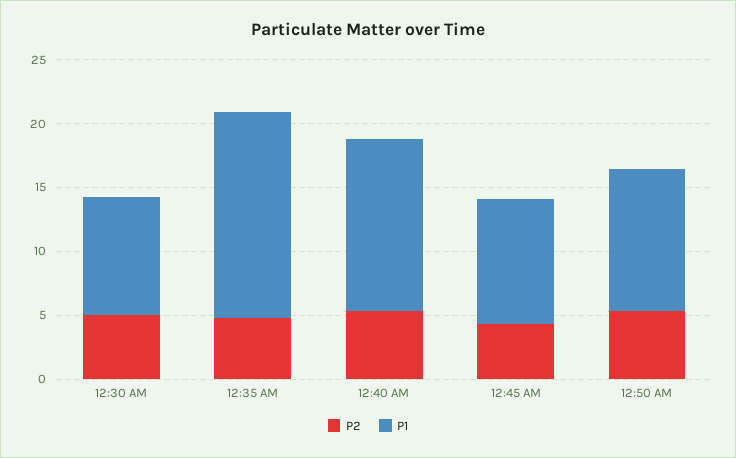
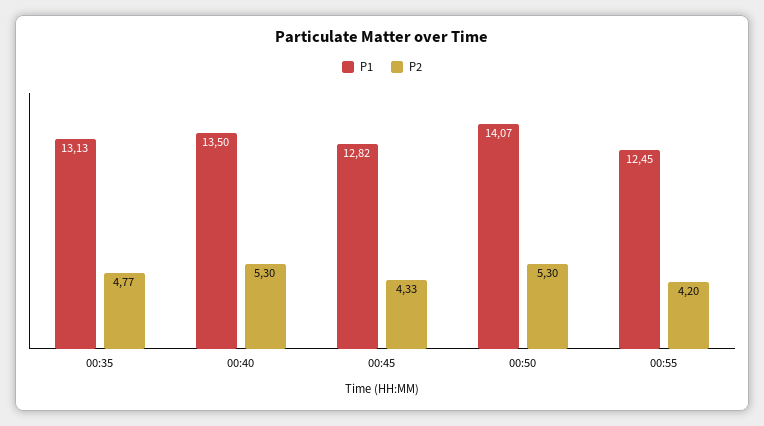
P2, 12:30 AM: 5 -> none
P1, 12:30 AM: 9 -> none
P1, 12:35 AM: 16 -> 13.13
P1, 12:45 AM: 10 -> 12.82
P1, 12:50 AM: 11 -> 14.07
P1, 00:55: none -> 12.45
P2, 00:55: none -> 4.2

